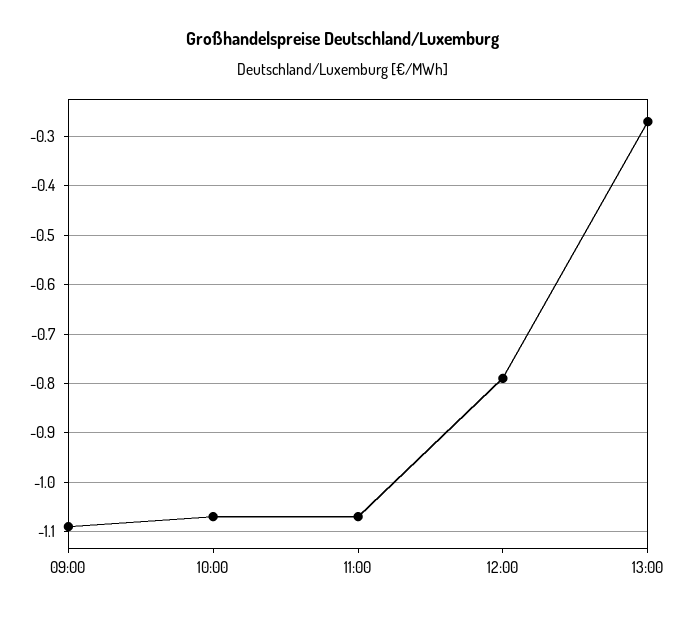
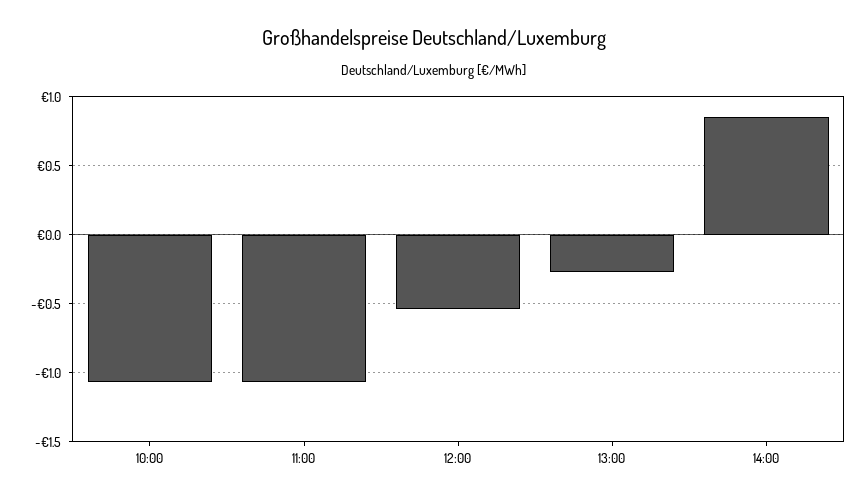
09:00: -1.1 -> none
12:00: -0.8 -> -0.55
14:00: none -> 0.85

